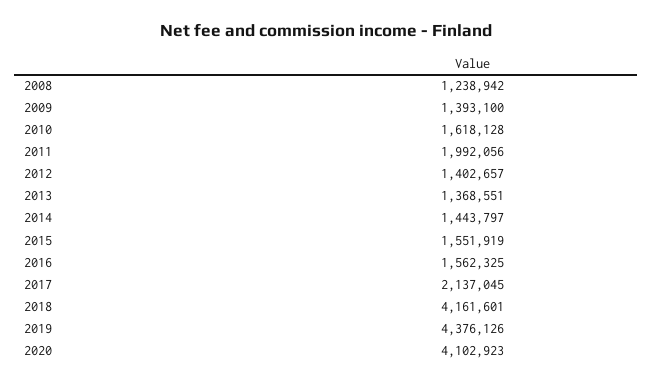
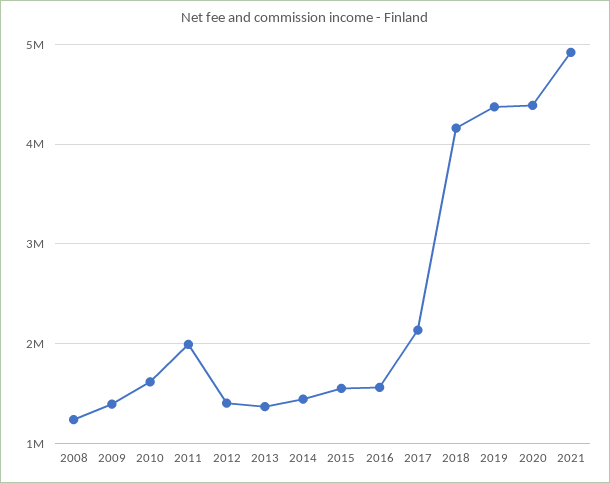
2020: 4102923 -> 4400000
2021: none -> 4900000

